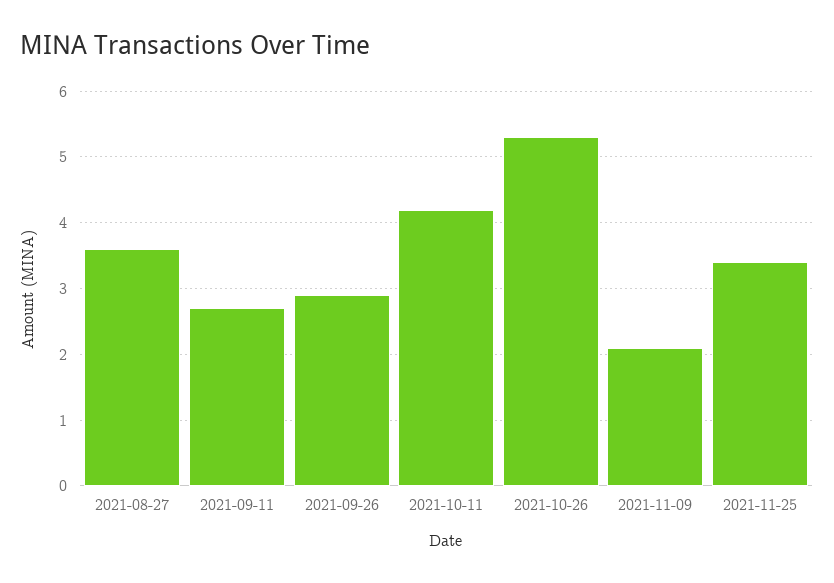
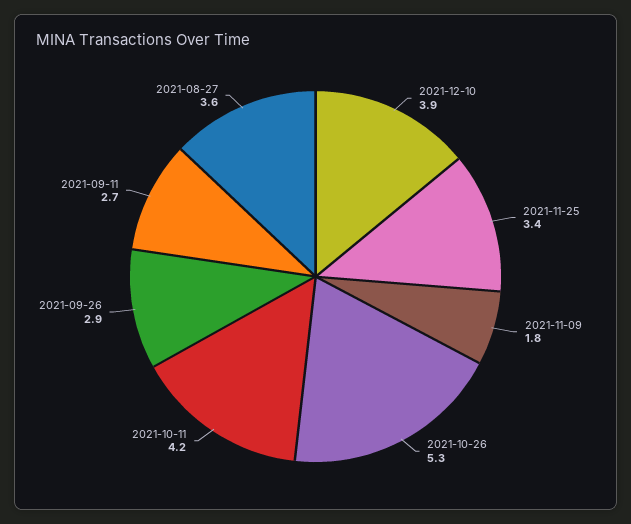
2021-11-09: 2.1 -> 1.8
2021-12-10: none -> 3.9

